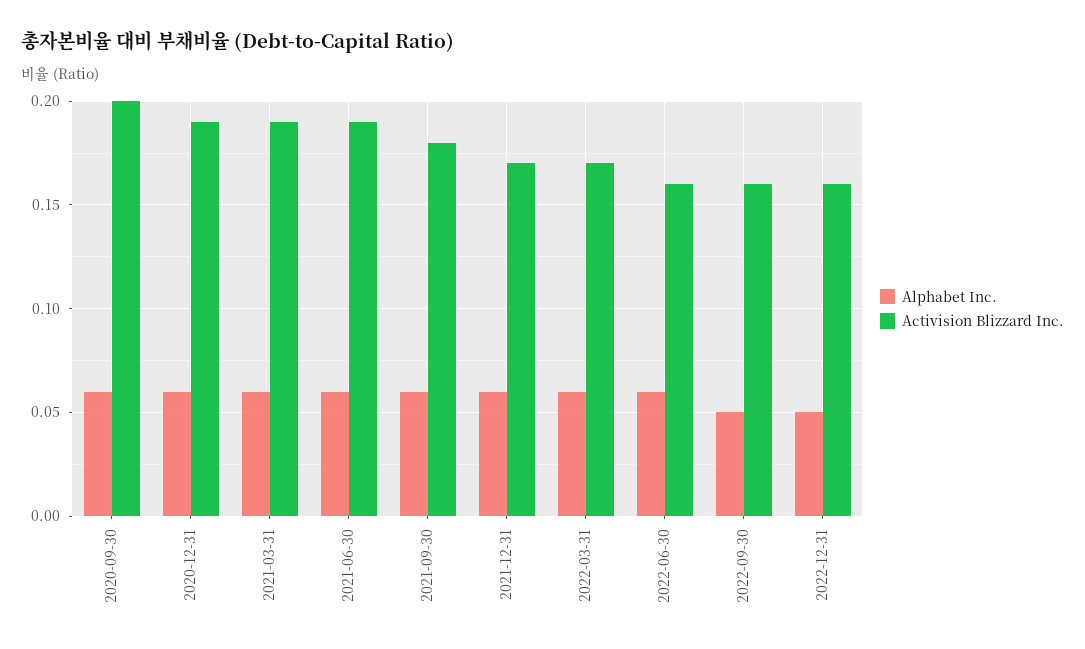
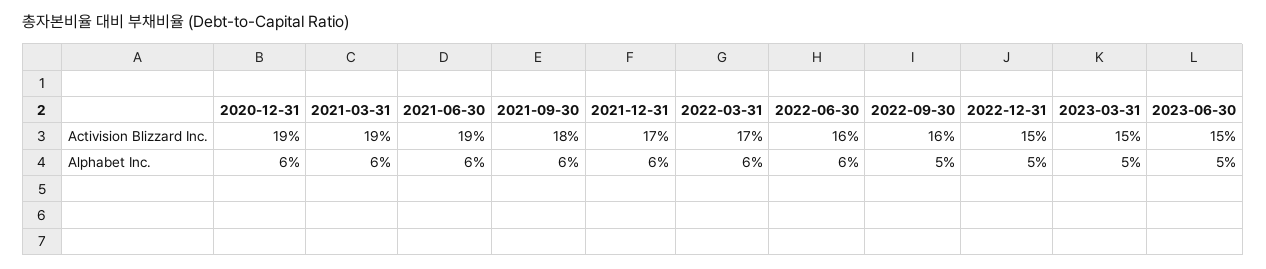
Alphabet Inc., 2020-09-30: 0.06 -> none
Activision Blizzard Inc., 2020-09-30: 0.2 -> none
Activision Blizzard Inc., 2022-12-31: 0.16 -> 0.15
Activision Blizzard Inc., 2023-03-31: none -> 0.15
Activision Blizzard Inc., 2023-06-30: none -> 0.15
Alphabet Inc., 2023-03-31: none -> 0.05
Alphabet Inc., 2023-06-30: none -> 0.05

